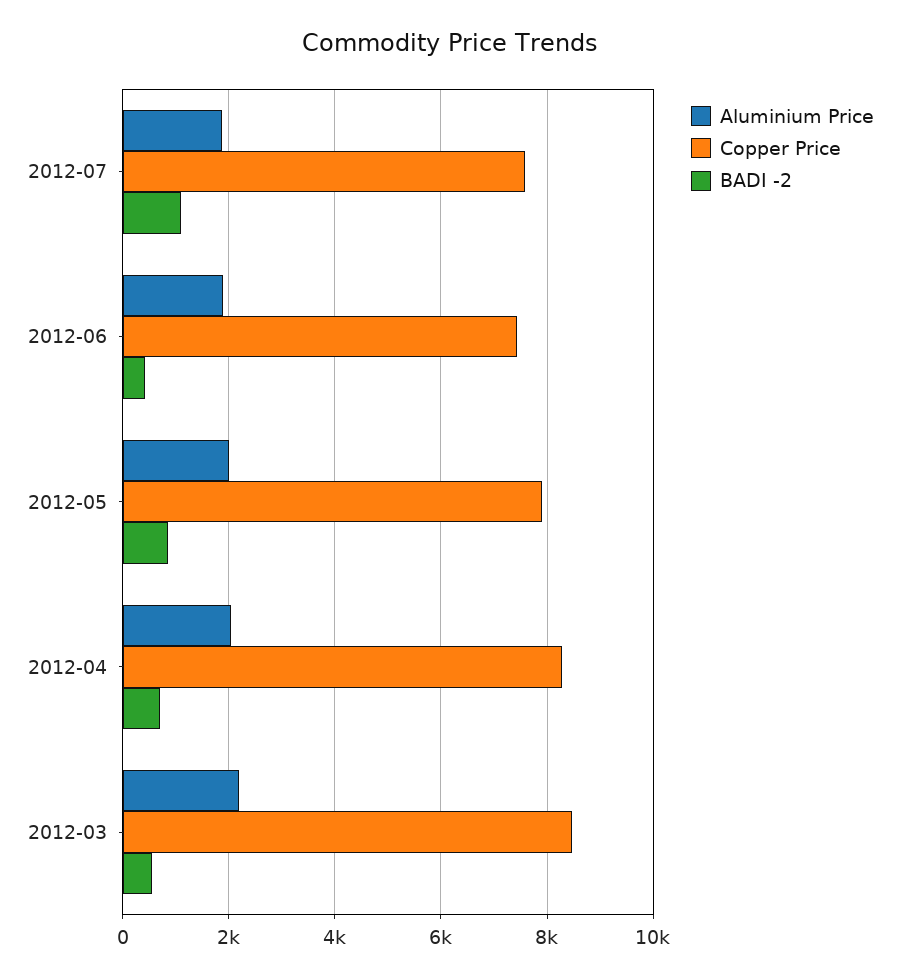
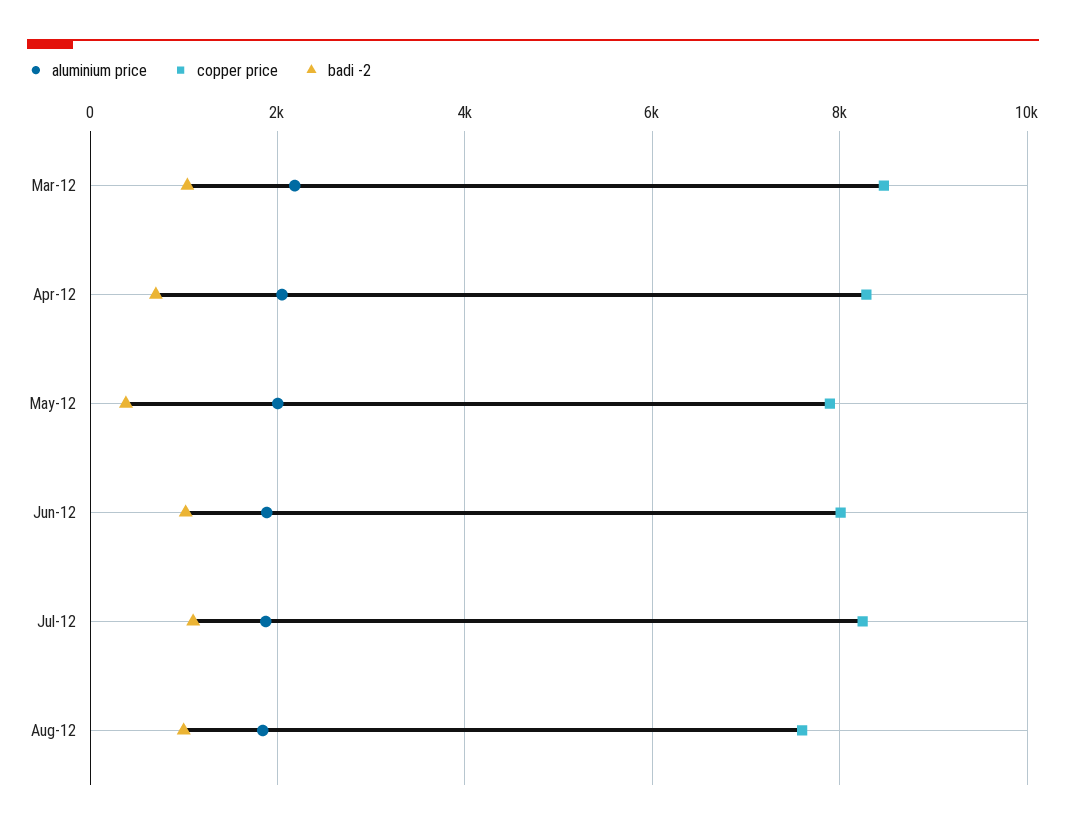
Copper Price, 2012-07: 7600 -> 8200
Copper Price, 2012-06: 7400 -> 8000
BADI -2, 2012-06: 400 -> 1000
BADI -2, 2012-05: 800 -> 400
BADI -2, 2012-03: 600 -> 1000
Aluminium Price, Aug-12: none -> 1800
Copper Price, Aug-12: none -> 7600
BADI -2, Aug-12: none -> 1000

